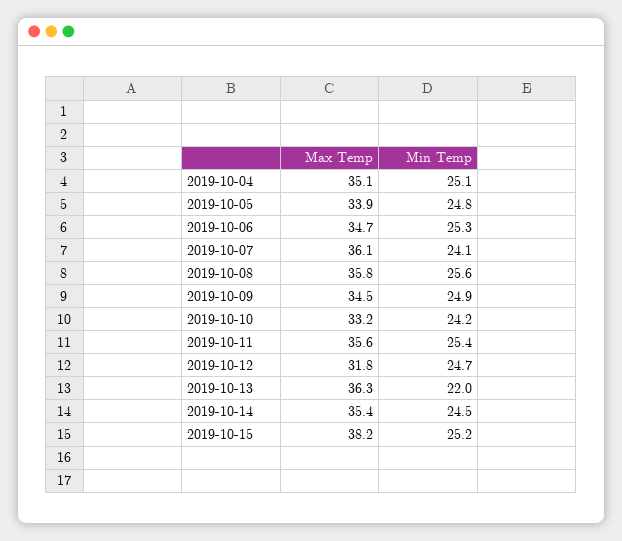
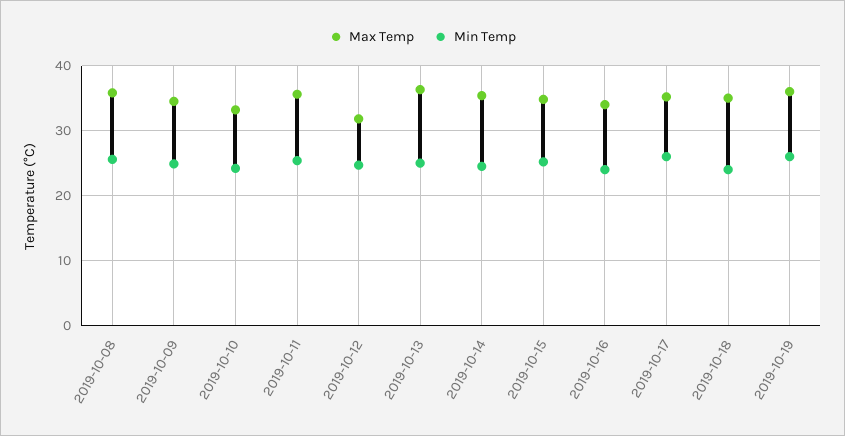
Max Temp, 2019-10-04: 35.1 -> none
Min Temp, 2019-10-04: 25.1 -> none
Max Temp, 2019-10-05: 33.9 -> none
Min Temp, 2019-10-05: 24.8 -> none
Max Temp, 2019-10-06: 34.7 -> none
Min Temp, 2019-10-06: 25.3 -> none
Max Temp, 2019-10-07: 36.1 -> none
Min Temp, 2019-10-07: 24.1 -> none
Min Temp, 2019-10-13: 22 -> 25
Max Temp, 2019-10-15: 38.2 -> 35
Max Temp, 2019-10-16: none -> 34
Min Temp, 2019-10-16: none -> 24
Max Temp, 2019-10-17: none -> 35
Min Temp, 2019-10-17: none -> 26
Max Temp, 2019-10-18: none -> 35
Min Temp, 2019-10-18: none -> 24
Max Temp, 2019-10-19: none -> 36
Min Temp, 2019-10-19: none -> 26

